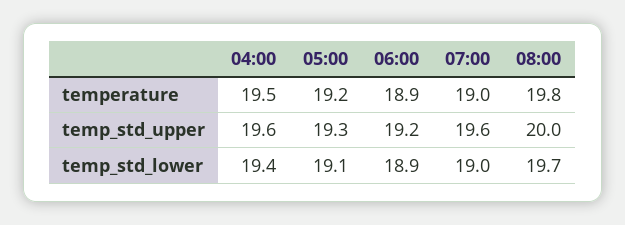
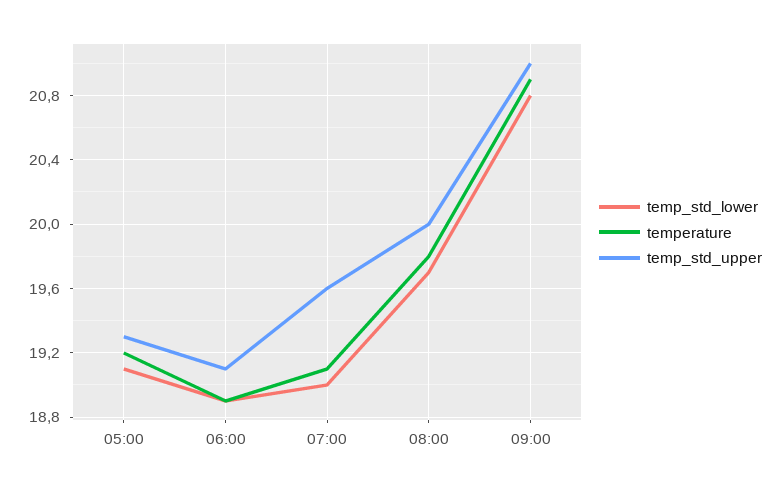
temperature, 04:00: 19.5 -> none
temperature, 07:00: 19 -> 19.1
temp_std_upper, 04:00: 19.6 -> none
temp_std_upper, 06:00: 19.2 -> 19.1
temp_std_lower, 04:00: 19.4 -> none
temp_std_lower, 09:00: none -> 20.8
temperature, 09:00: none -> 20.9
temp_std_upper, 09:00: none -> 21

